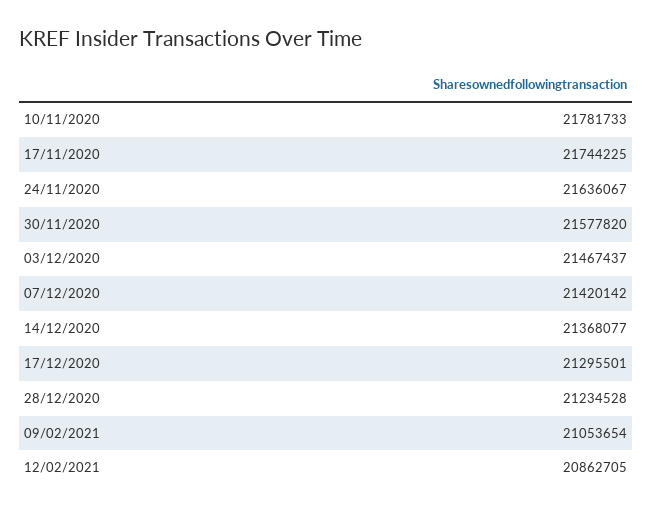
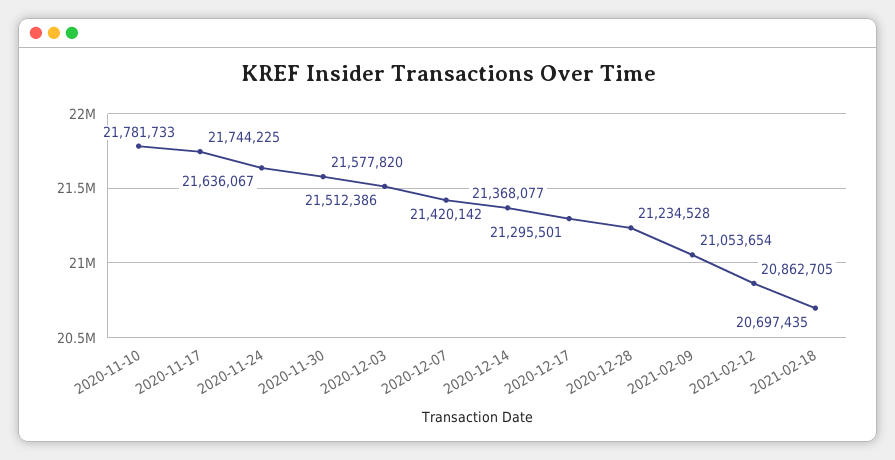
03/12/2020: 21467437 -> 21512386
2021-02-18: none -> 20697435

